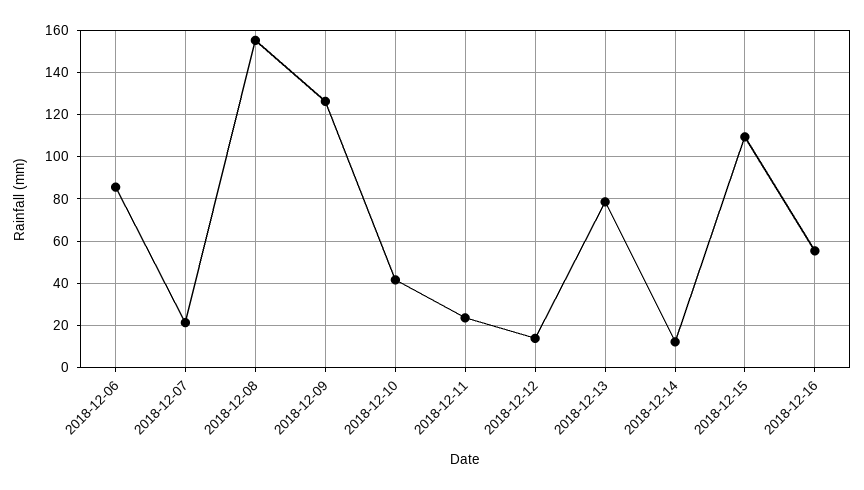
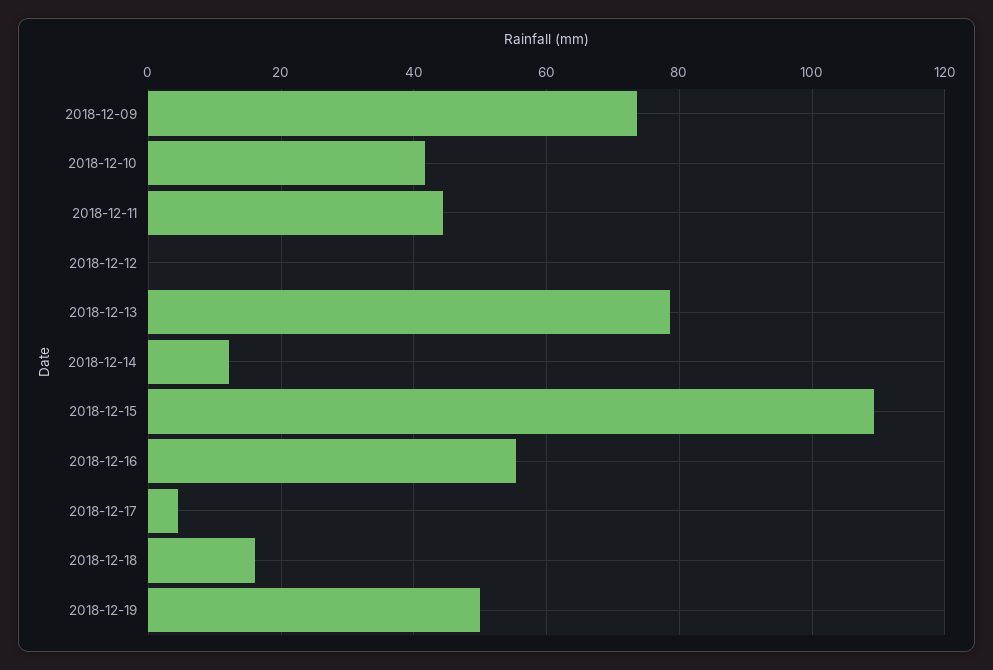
2018-12-06: 85 -> none
2018-12-07: 20 -> none
2018-12-08: 155 -> none
2018-12-09: 125 -> 74
2018-12-11: 25 -> 44
2018-12-12: 15 -> 0
2018-12-17: none -> 4
2018-12-18: none -> 16
2018-12-19: none -> 50

